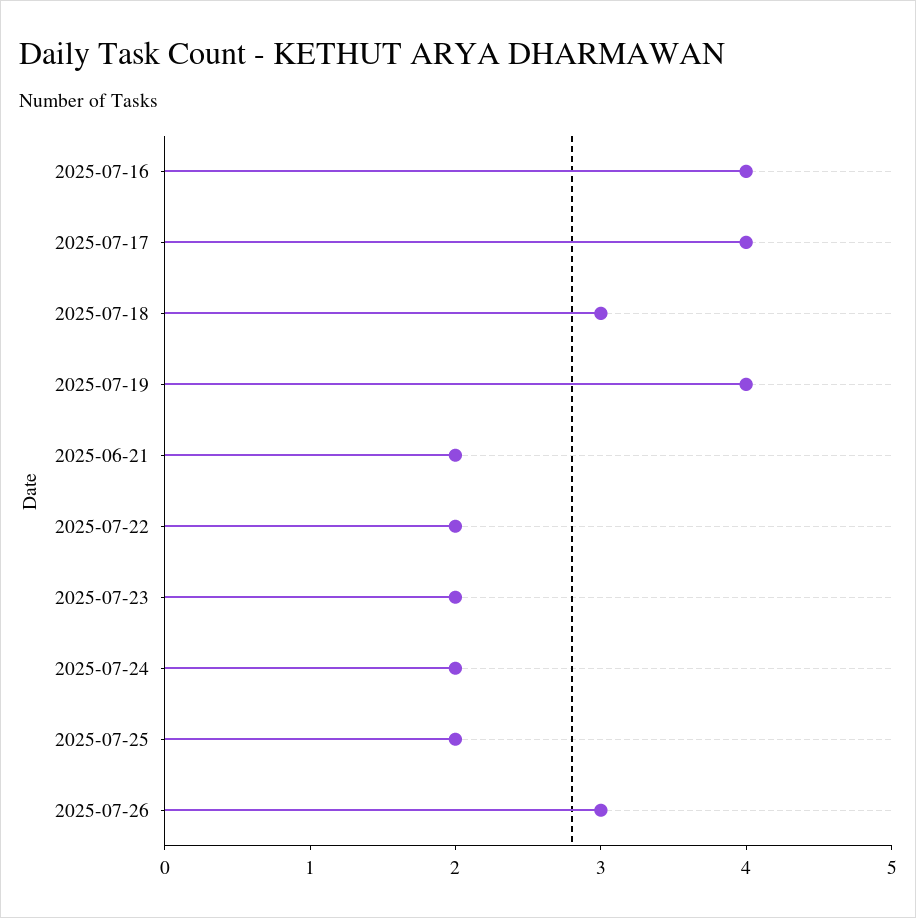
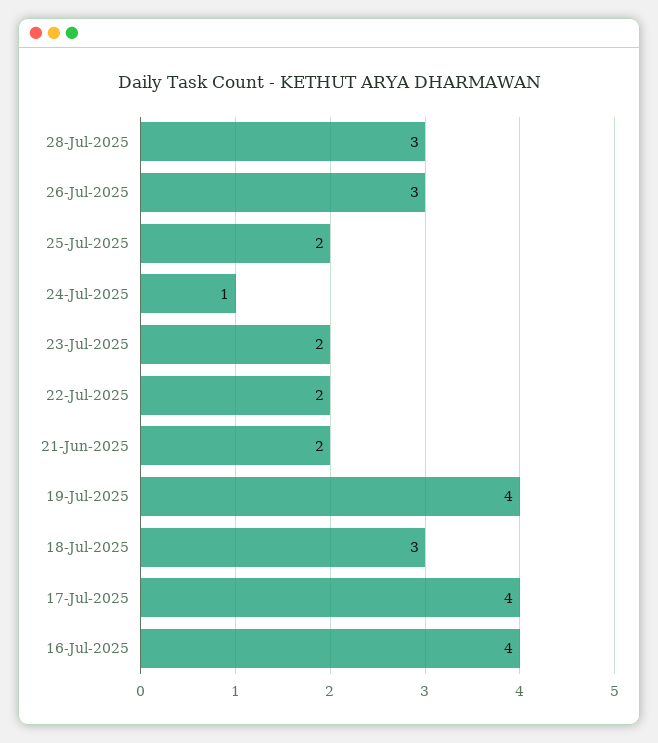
2025-07-24: 2 -> 1
28-Jul-2025: none -> 3

